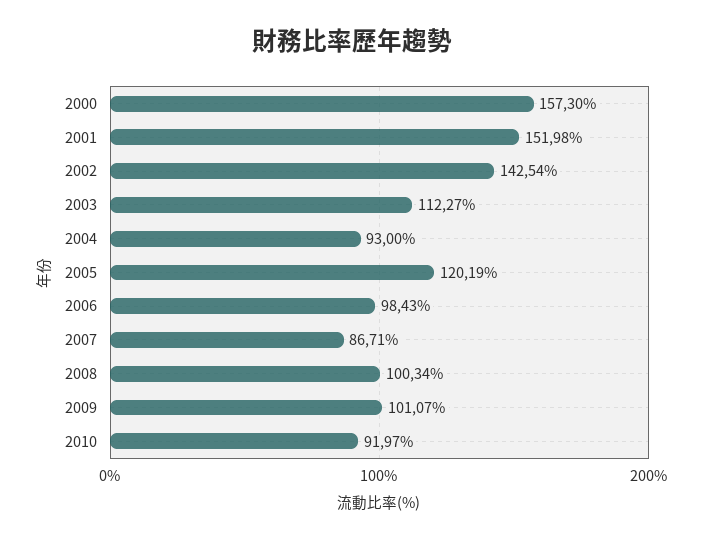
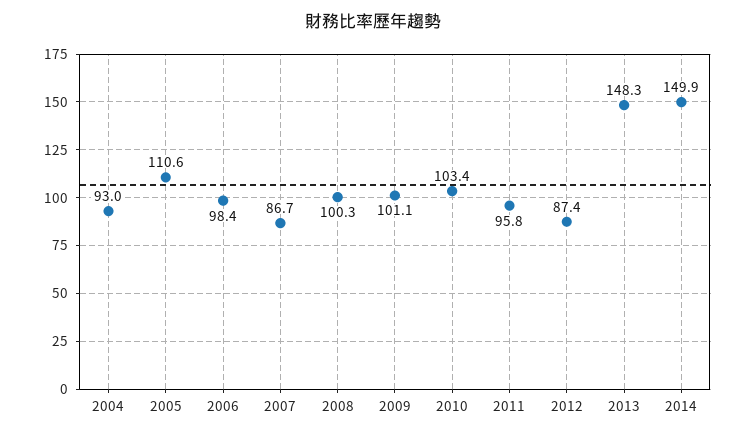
2000: 157.3 -> none
2001: 151.98 -> none
2002: 142.54 -> none
2003: 112.27 -> none
2005: 120.19 -> 110.6
2010: 91.97 -> 103.4
2011: none -> 95.8
2012: none -> 87.4
2013: none -> 148.3
2014: none -> 149.9

